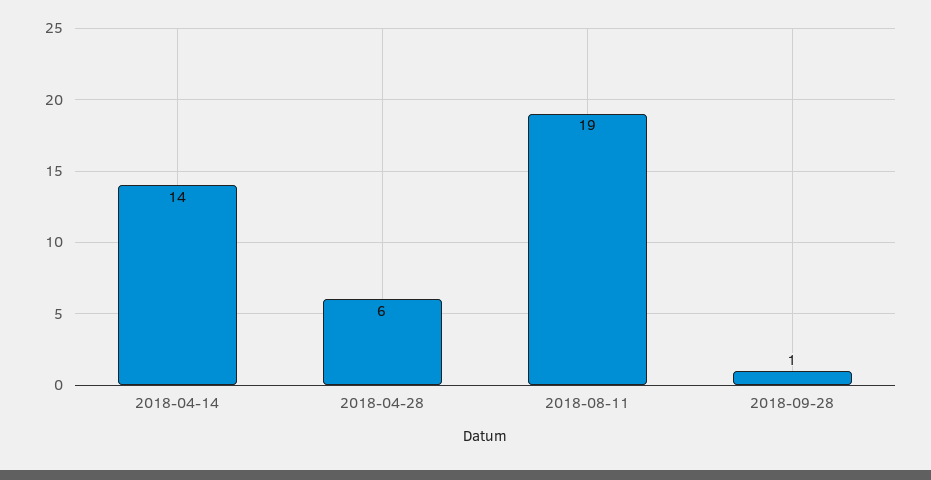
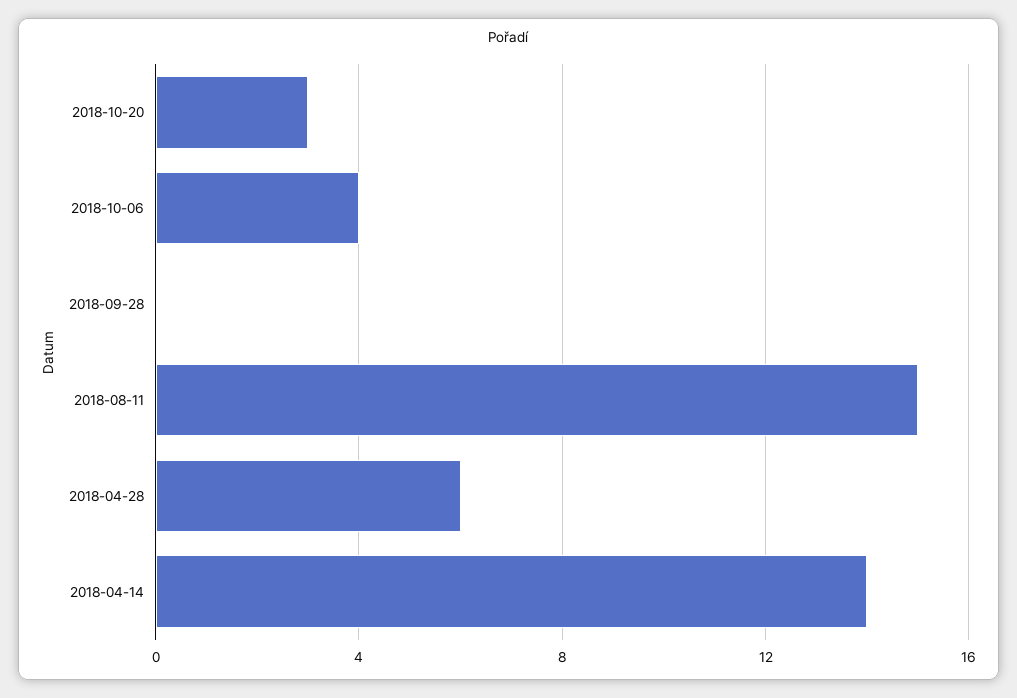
2018-08-11: 19 -> 15
2018-09-28: 1 -> 0
2018-10-20: none -> 3
2018-10-06: none -> 4

